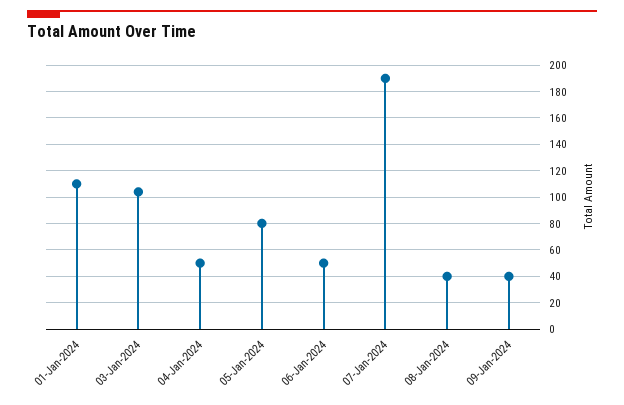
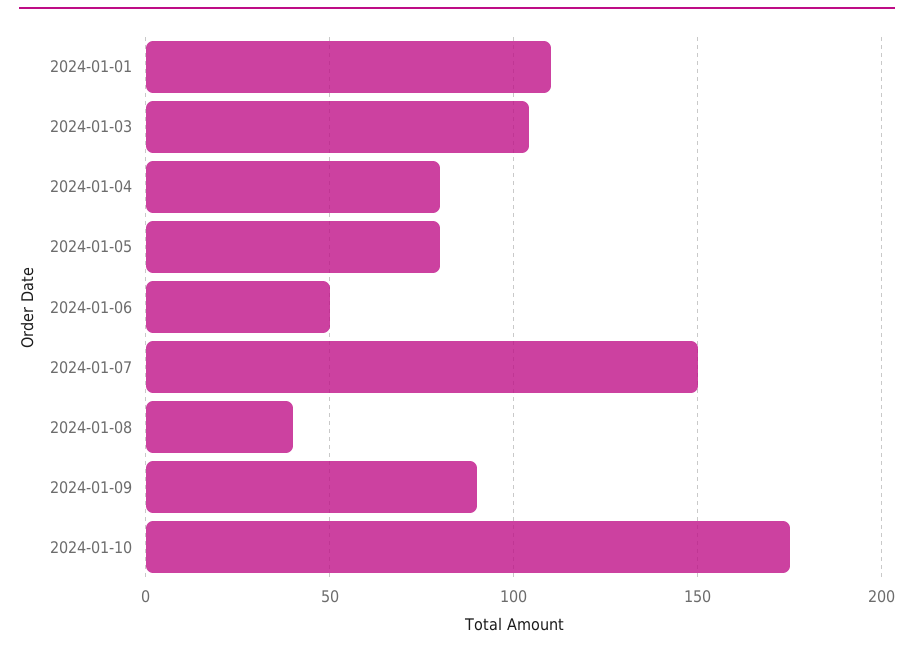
04-Jan-2024: 50 -> 80
07-Jan-2024: 190 -> 150
09-Jan-2024: 40 -> 90
2024-01-10: none -> 175

